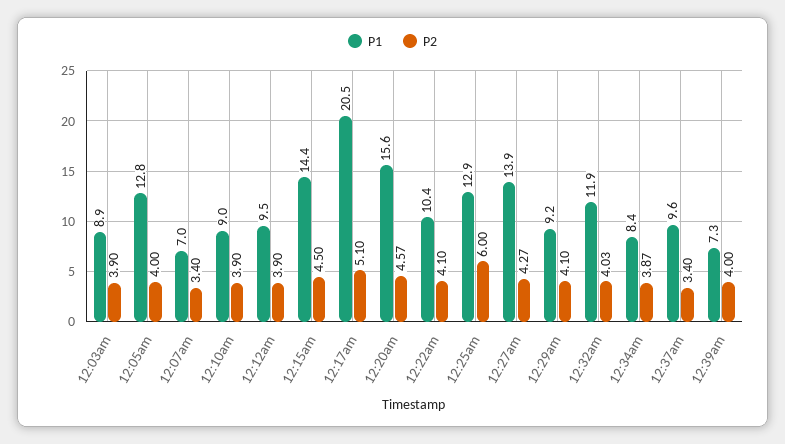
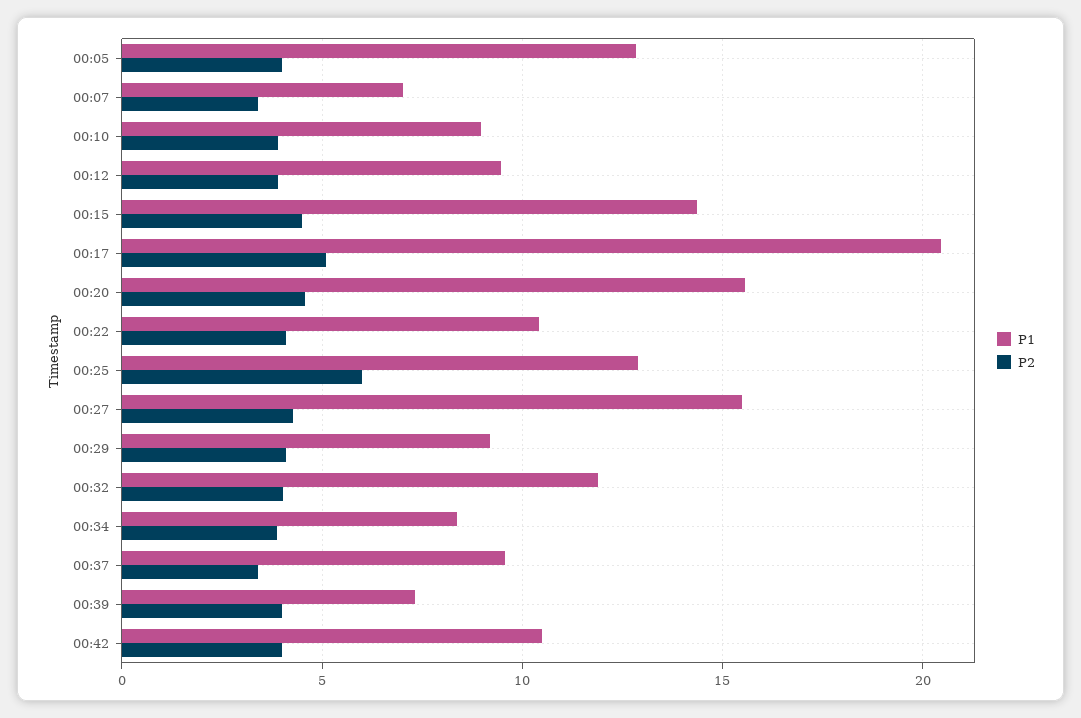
P1, 12:03am: 8.9 -> none
P2, 12:03am: 3.9 -> none
P1, 12:27am: 13.9 -> 15.5
P1, 00:42: none -> 10.5
P2, 00:42: none -> 4

